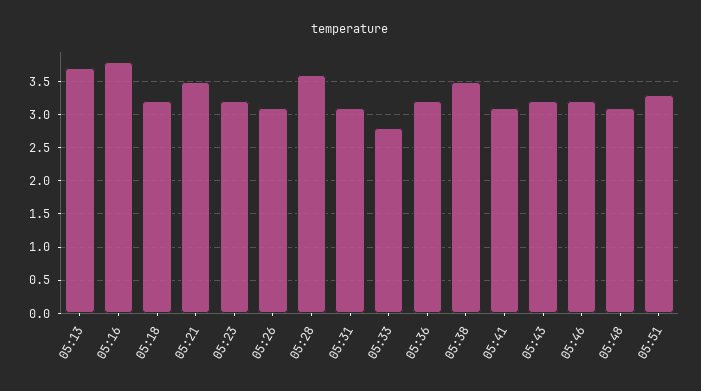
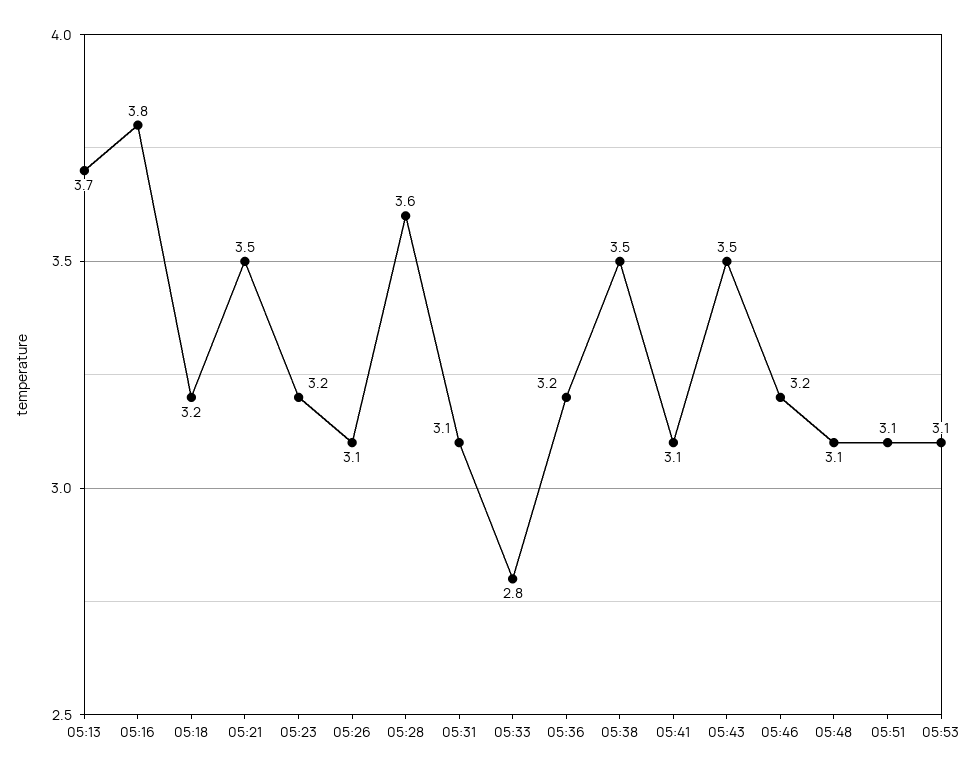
05:43: 3.2 -> 3.5
05:51: 3.3 -> 3.1
05:53: none -> 3.1

